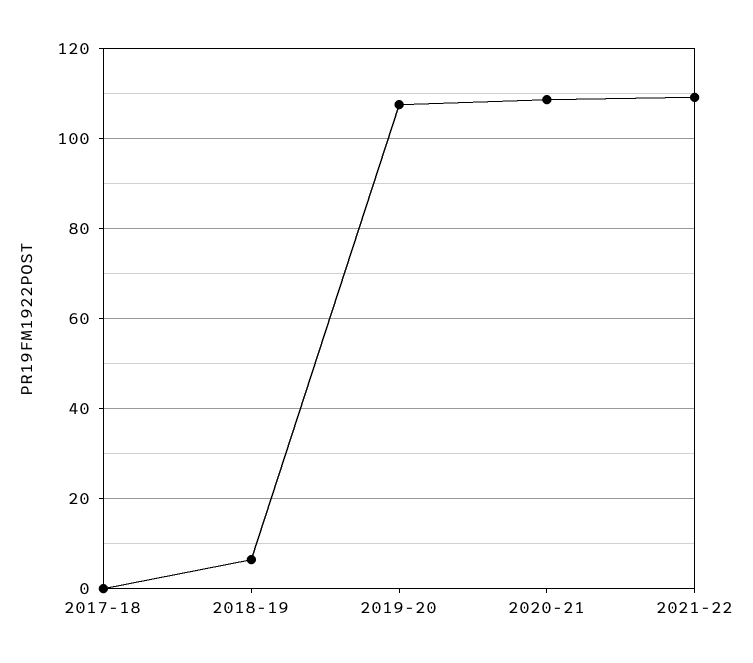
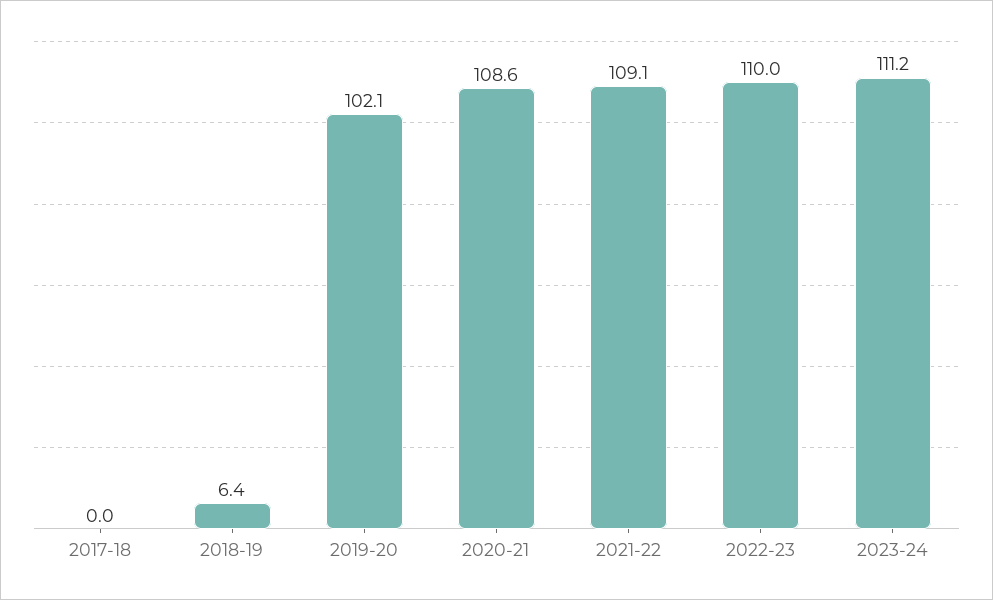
2019-20: 108 -> 102.1
2022-23: none -> 110
2023-24: none -> 111.2

